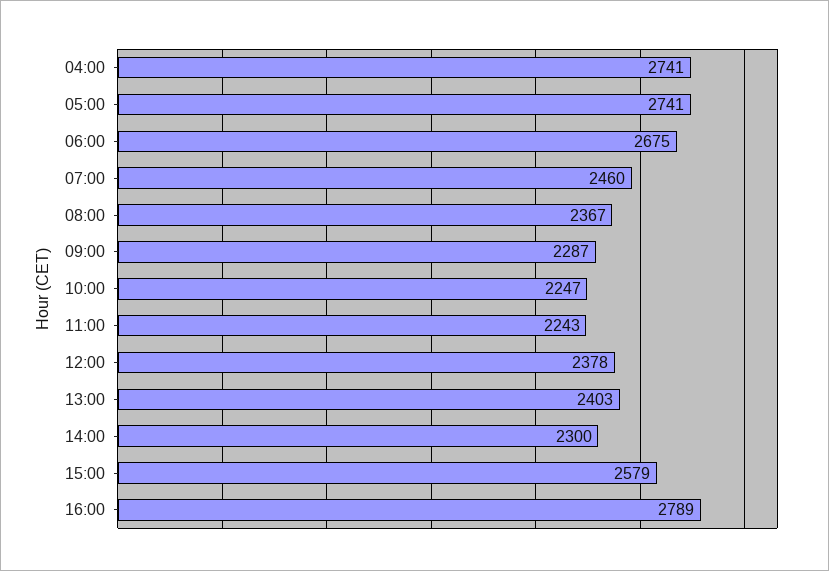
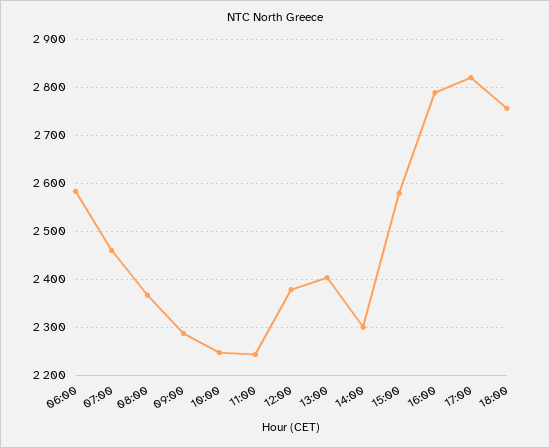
04:00: 2741 -> none
05:00: 2741 -> none
06:00: 2675 -> 2580
17:00: none -> 2820
18:00: none -> 2760

